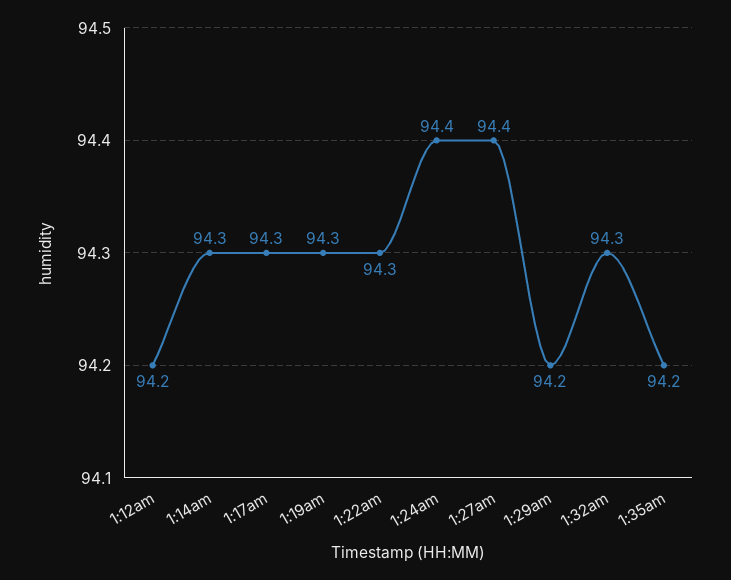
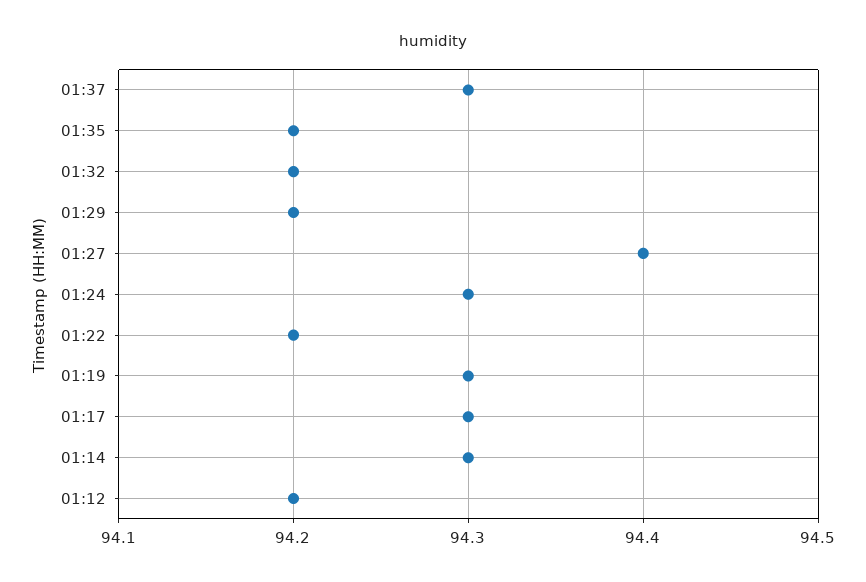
1:22am: 94.3 -> 94.2
1:24am: 94.4 -> 94.3
1:32am: 94.3 -> 94.2
01:37: none -> 94.3

